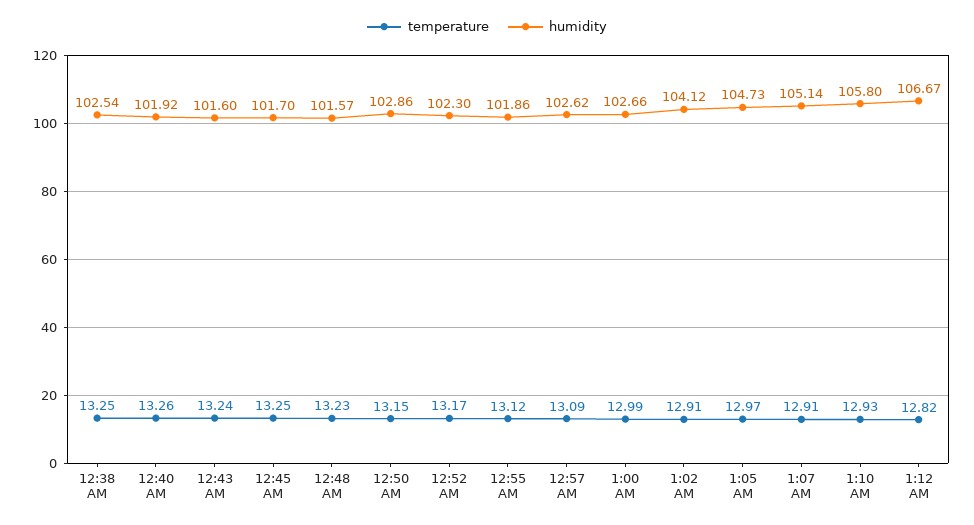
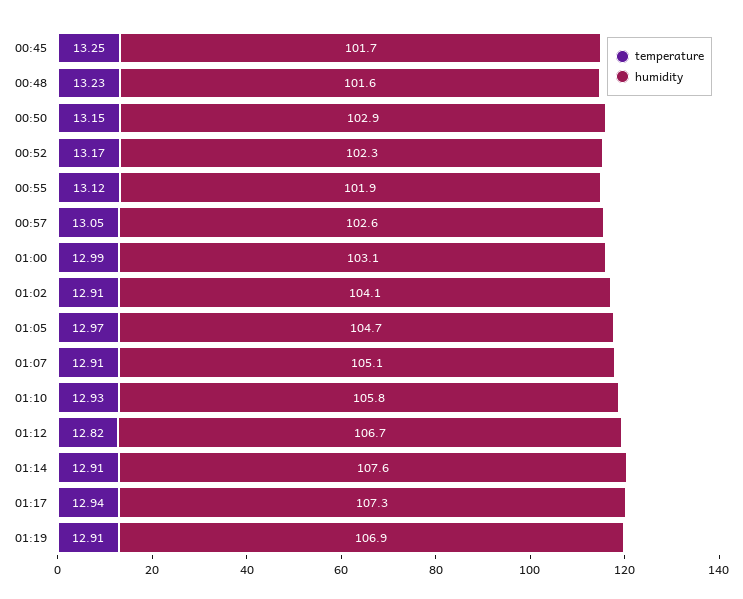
temperature, 12:38 AM: 13.25 -> none
humidity, 12:38 AM: 102.54 -> none
temperature, 12:40 AM: 13.26 -> none
humidity, 12:40 AM: 101.92 -> none
temperature, 12:43 AM: 13.24 -> none
humidity, 12:43 AM: 101.6 -> none
temperature, 12:57 AM: 13.09 -> 13.05
humidity, 1:00 AM: 102.66 -> 103.1
temperature, 01:14: none -> 12.91
humidity, 01:14: none -> 107.6
temperature, 01:17: none -> 12.94
humidity, 01:17: none -> 107.3
temperature, 01:19: none -> 12.91
humidity, 01:19: none -> 106.9

